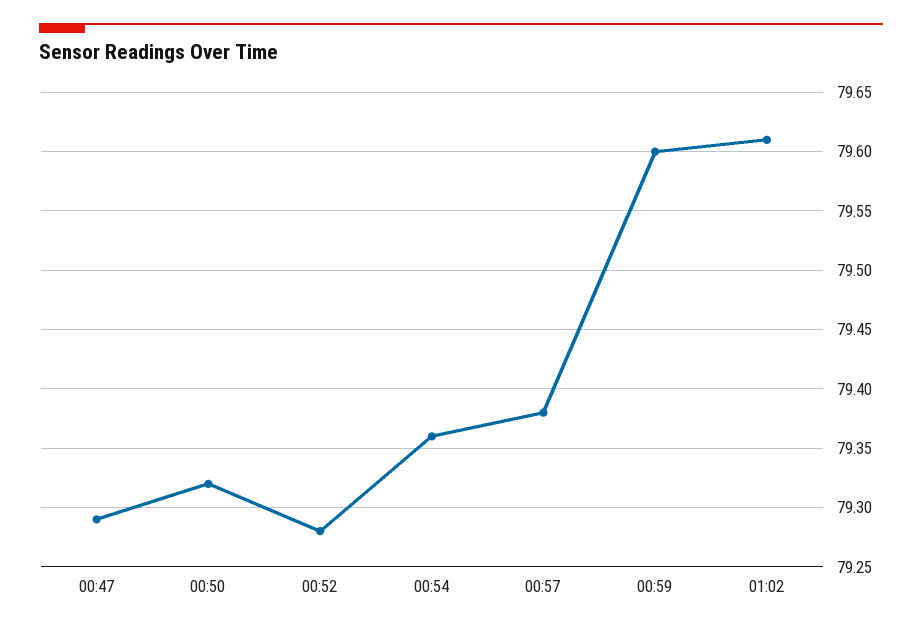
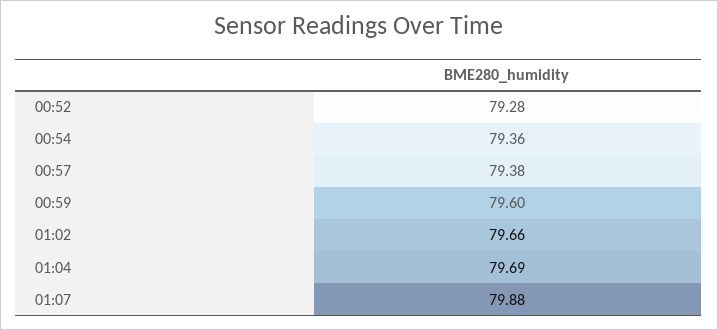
00:47: 79.29 -> none
00:50: 79.32 -> none
01:02: 79.61 -> 79.66
01:04: none -> 79.69
01:07: none -> 79.88

